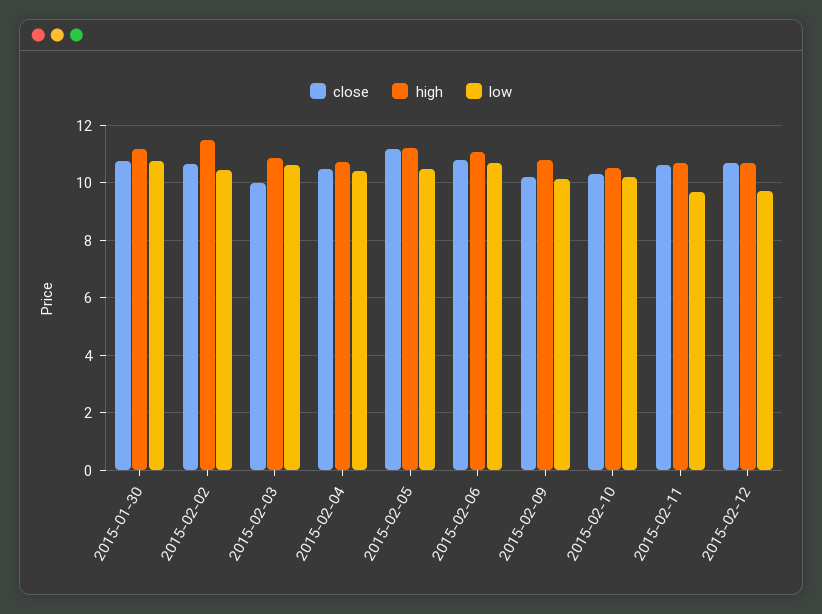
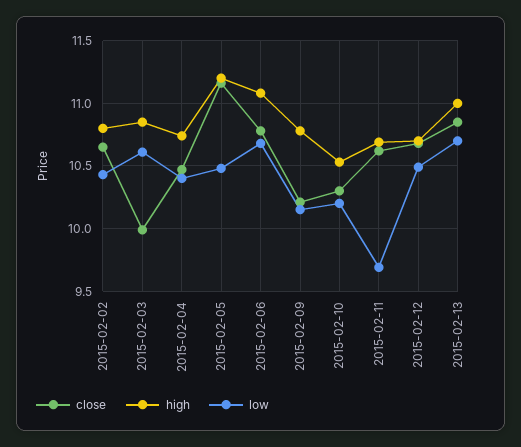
close, 2015-01-30: 10.75 -> none
high, 2015-01-30: 11.25 -> none
low, 2015-01-30: 10.75 -> none
high, 2015-02-02: 11.5 -> 10.8
low, 2015-02-12: 9.75 -> 10.5
close, 2015-02-13: none -> 10.85
high, 2015-02-13: none -> 11
low, 2015-02-13: none -> 10.7

